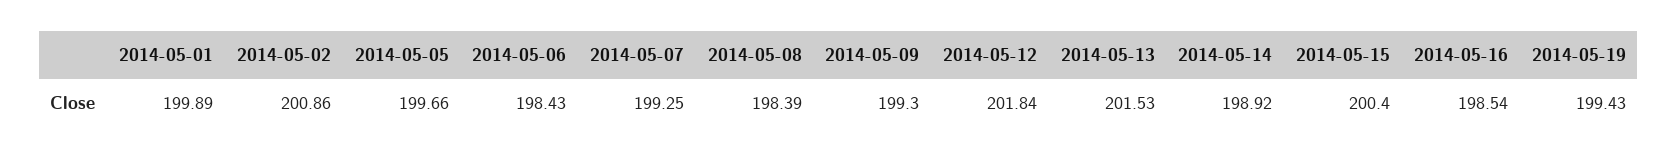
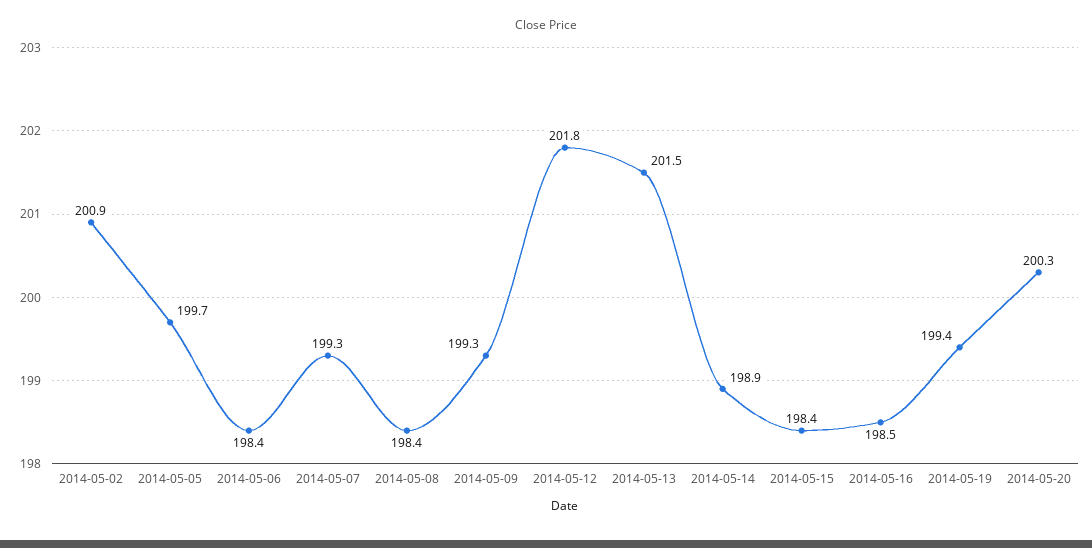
2014-05-01: 199.89 -> none
2014-05-15: 200.4 -> 198.4
2014-05-20: none -> 200.3

